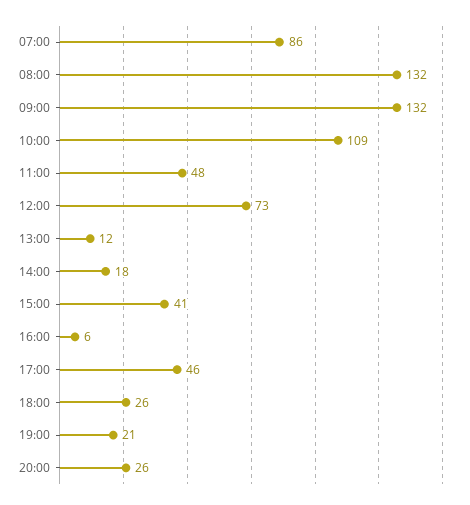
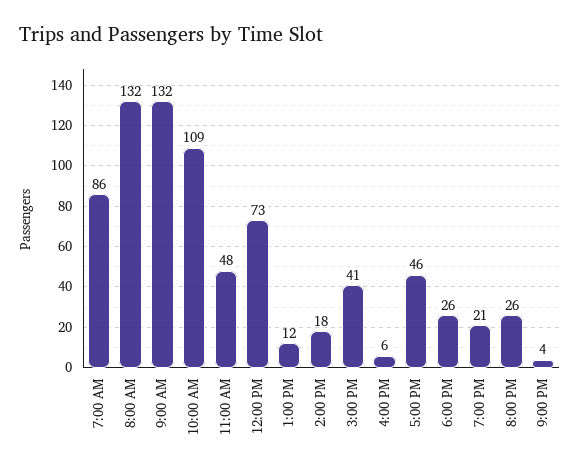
9:00 PM: none -> 4

